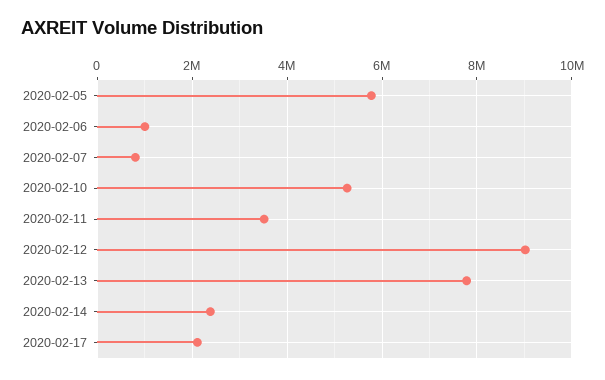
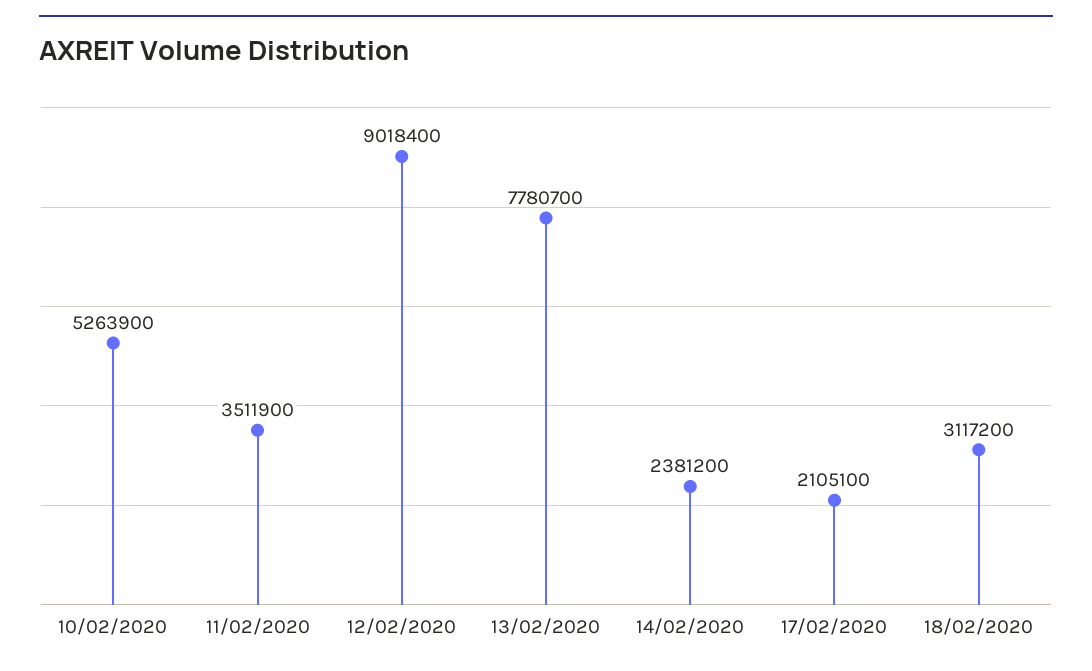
2020-02-05: 5800000 -> none
2020-02-06: 1000000 -> none
2020-02-07: 800000 -> none
18/02/2020: none -> 3117200

